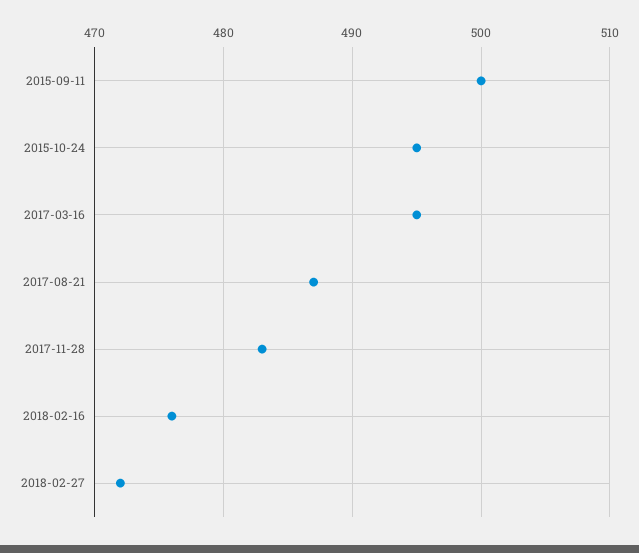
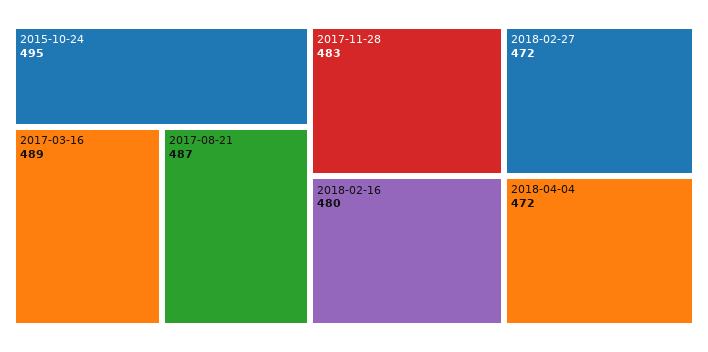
2015-09-11: 500 -> none
2017-03-16: 495 -> 489
2018-02-16: 476 -> 480
2018-04-04: none -> 472

